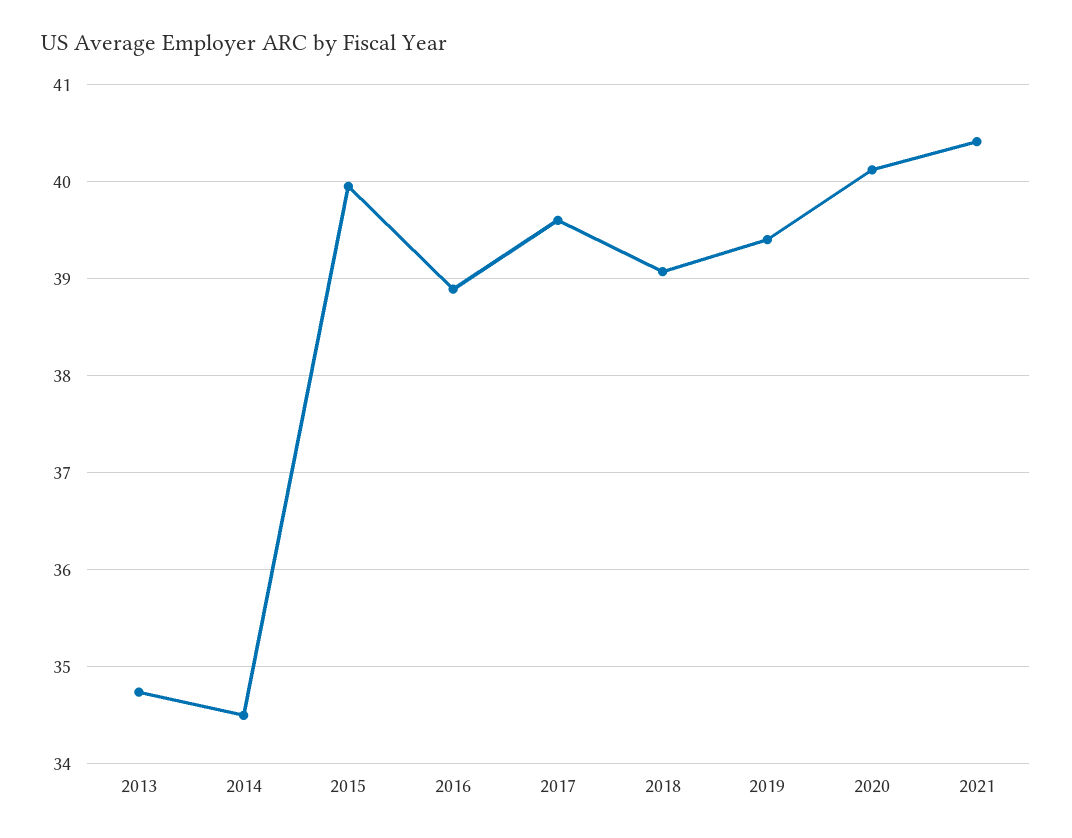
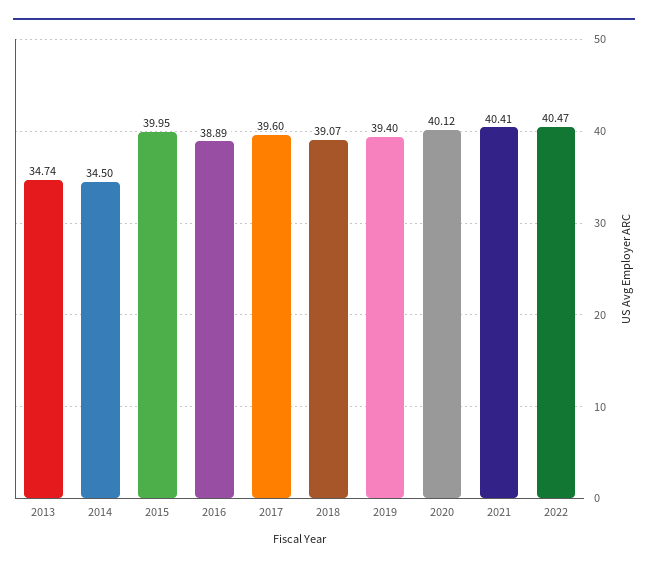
2022: none -> 40.47

